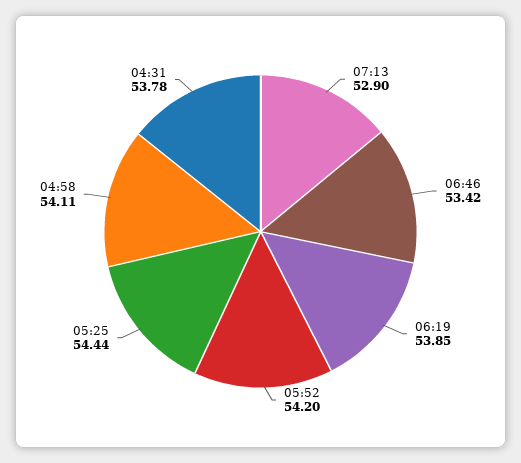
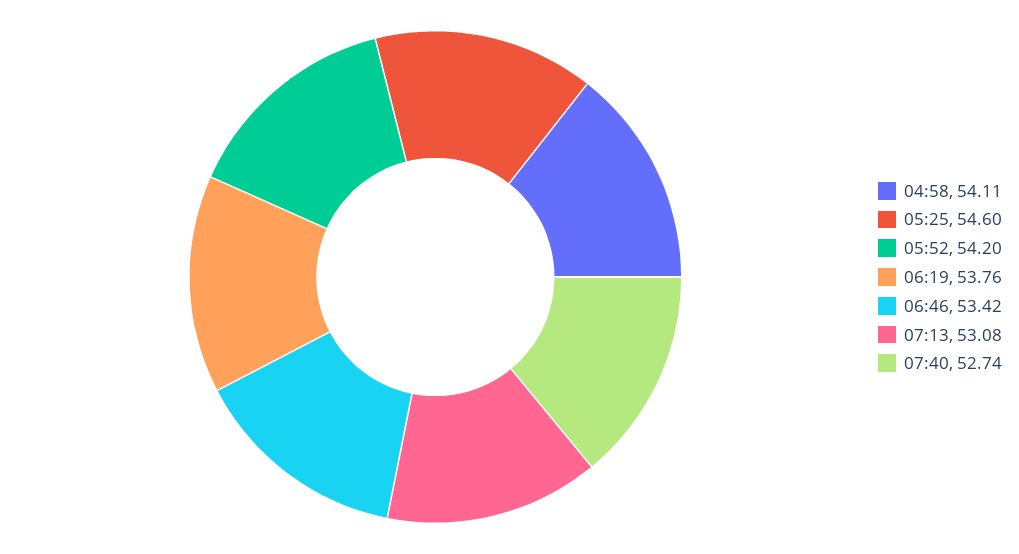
07:13: 52.9 -> 53.08
06:19: 53.85 -> 53.76
05:25: 54.44 -> 54.6
04:31: 53.78 -> none
07:40: none -> 52.74

